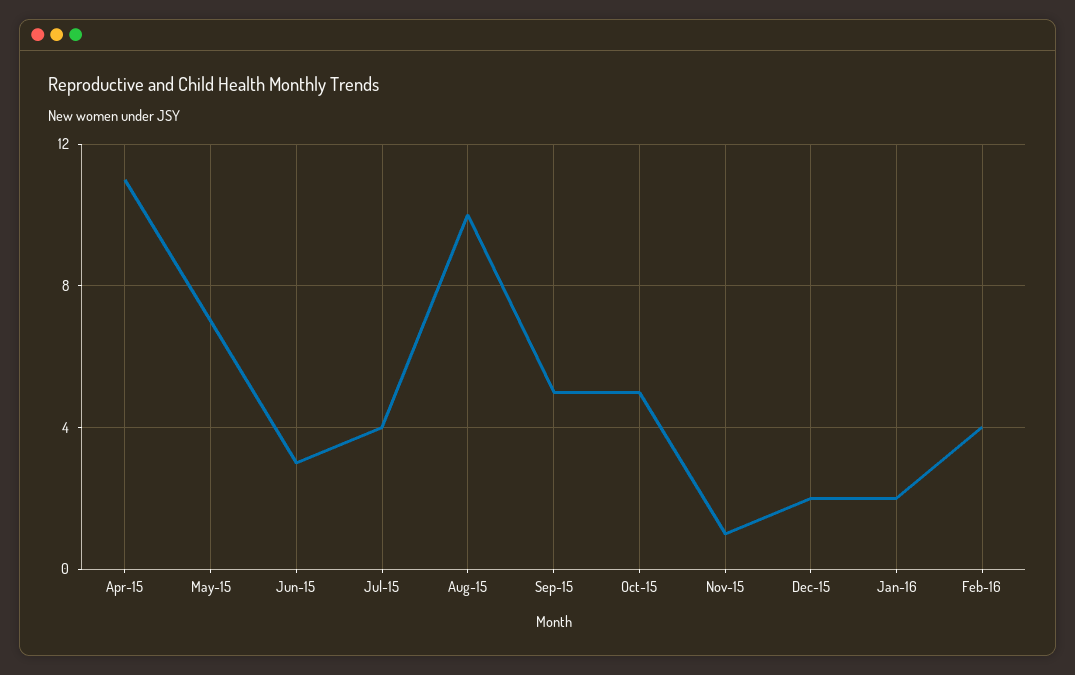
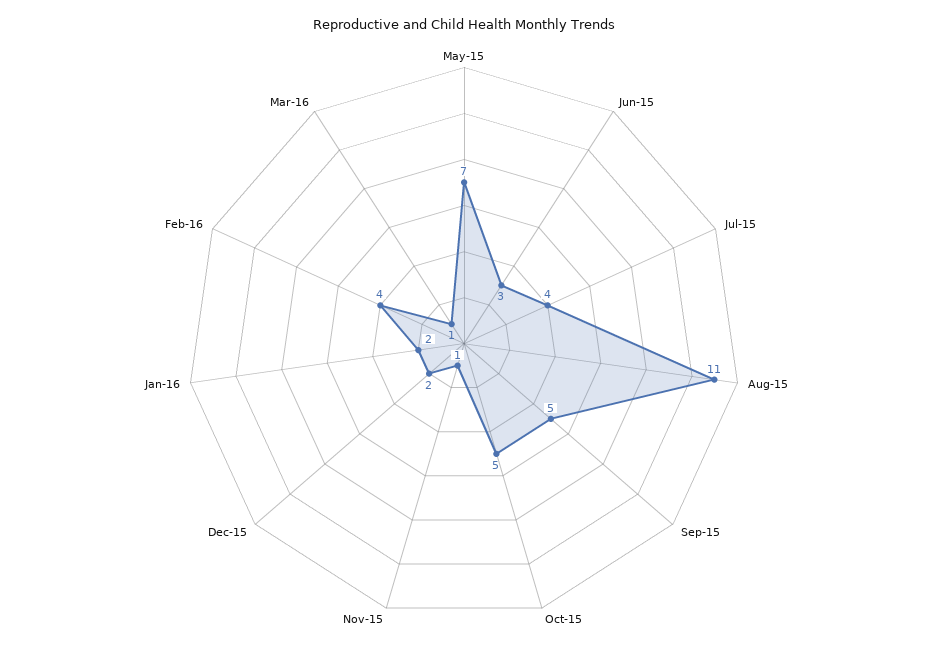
Apr-15: 11 -> none
Aug-15: 10 -> 11
Mar-16: none -> 1

